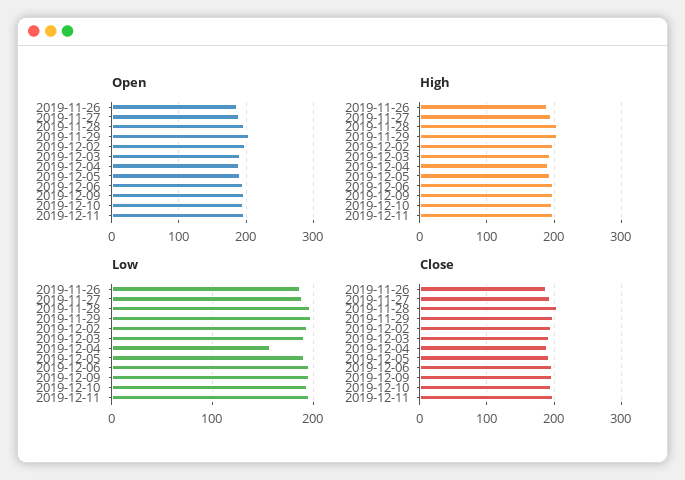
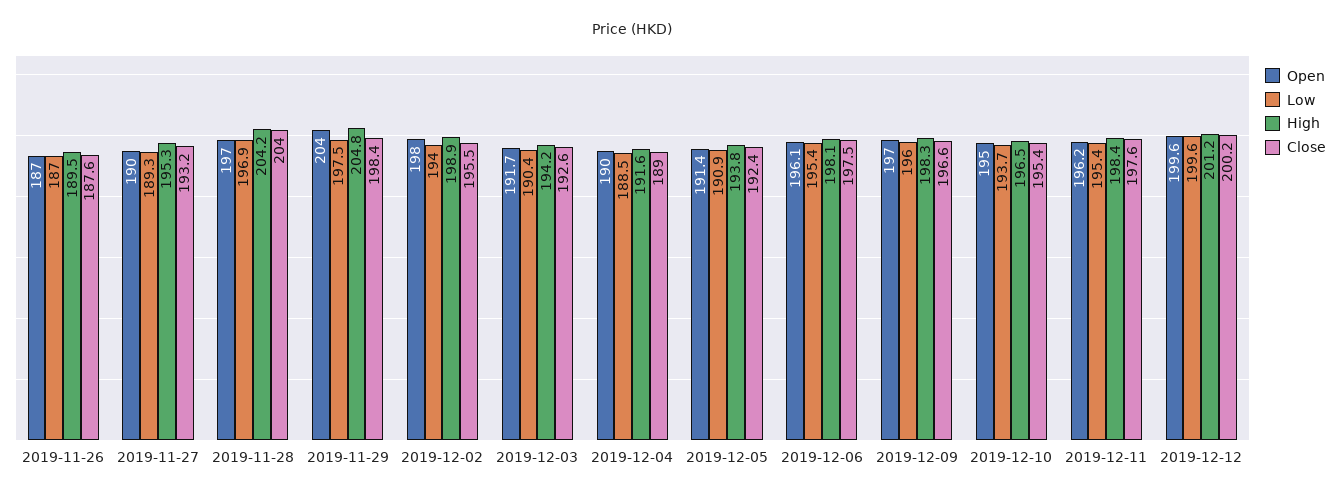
Low, 2019-12-04: 160 -> 188.5
Open, 2019-12-12: none -> 199.6
Low, 2019-12-12: none -> 199.6
High, 2019-12-12: none -> 201.2
Close, 2019-12-12: none -> 200.2

